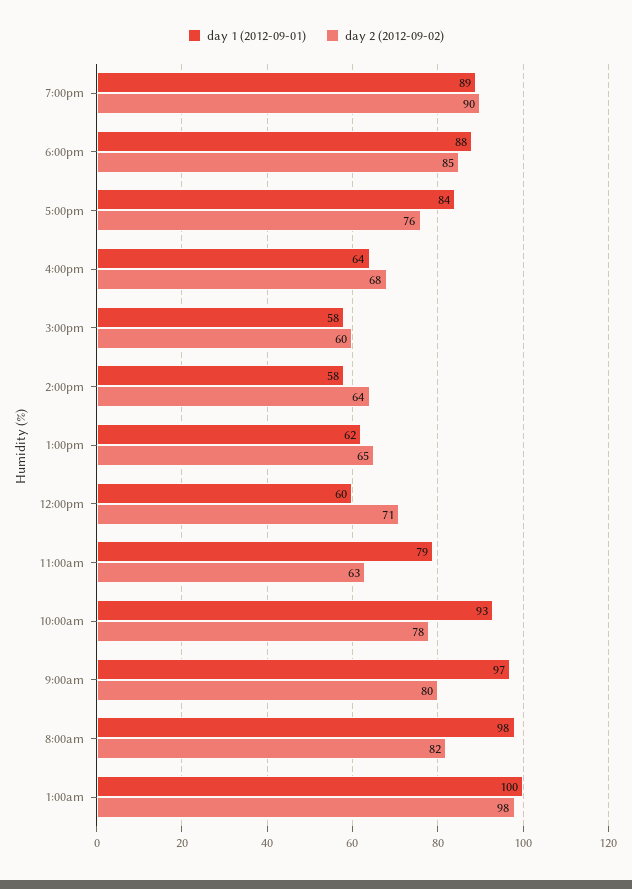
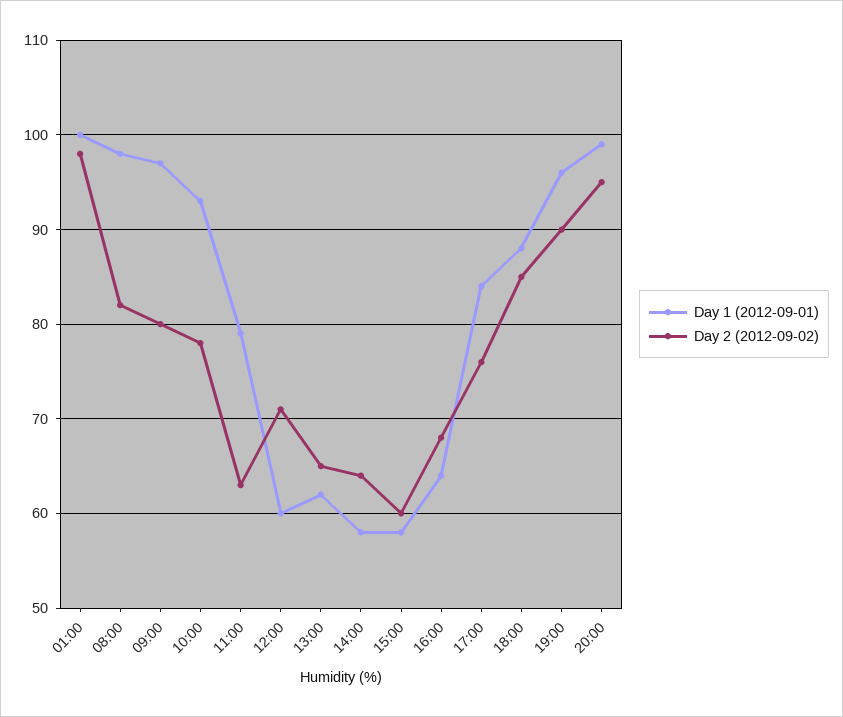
day 1 (2012-09-01), 7:00pm: 89 -> 96
day 1 (2012-09-01), 20:00: none -> 99
day 2 (2012-09-02), 20:00: none -> 95

